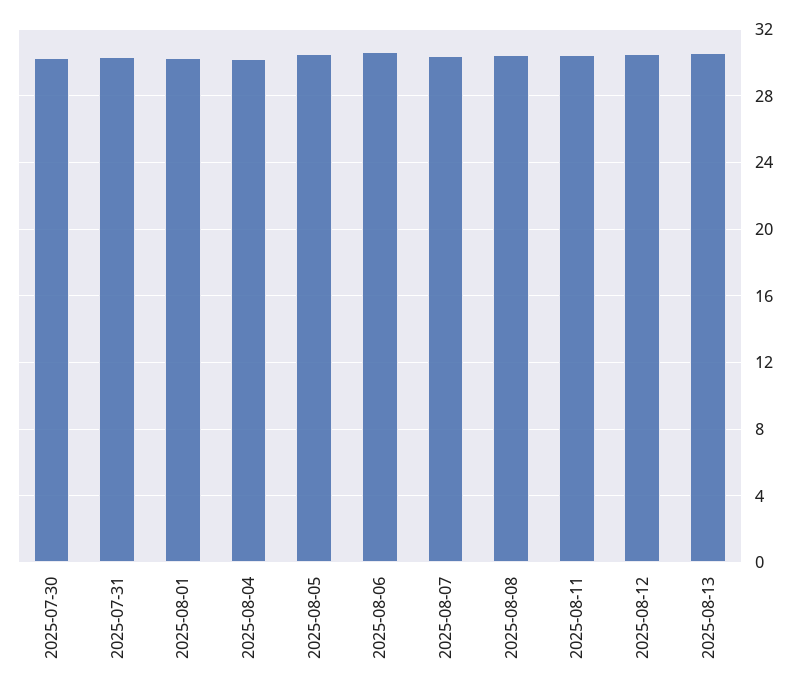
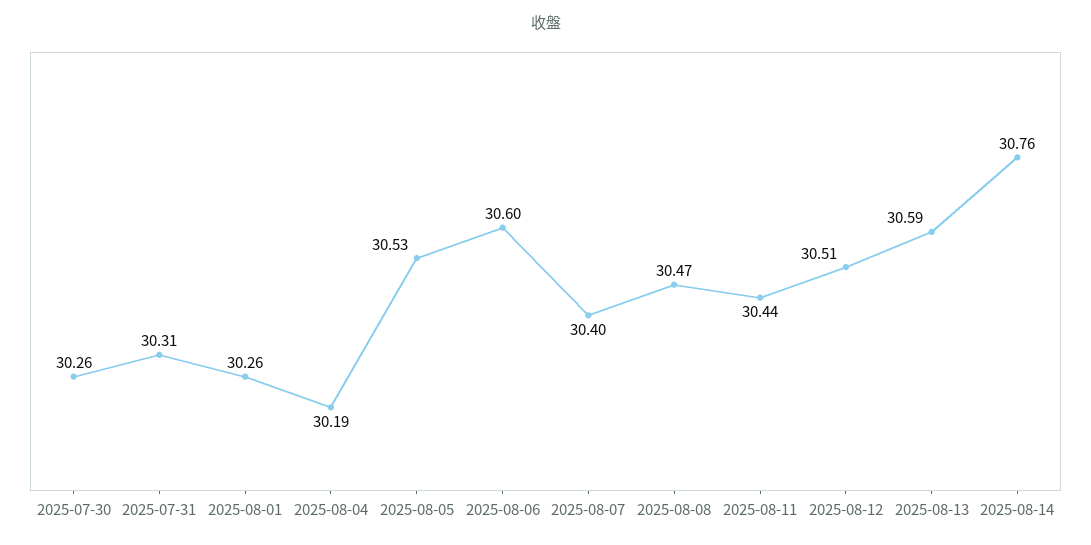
2025-08-14: none -> 30.76

